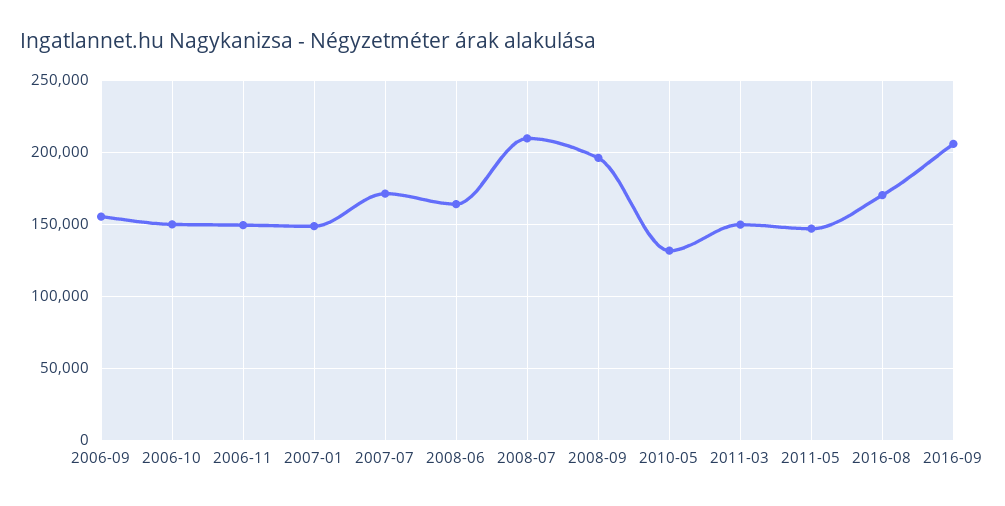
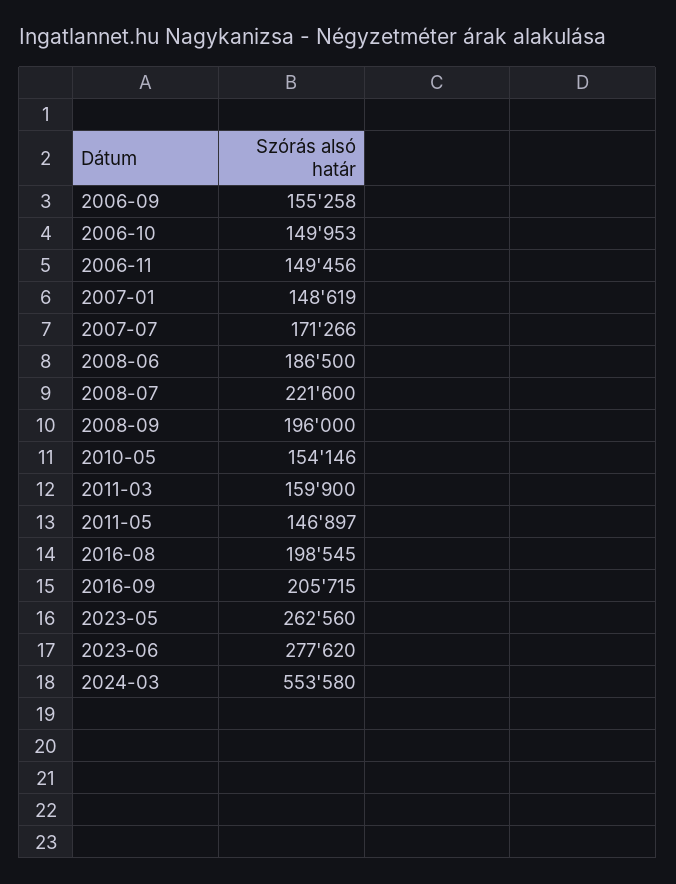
2008-06: 165000 -> 186500
2008-07: 210000 -> 221600
2010-05: 130000 -> 154146
2011-03: 150000 -> 159900
2016-08: 170000 -> 198545
2023-05: none -> 262560
2023-06: none -> 277620
2024-03: none -> 553580

